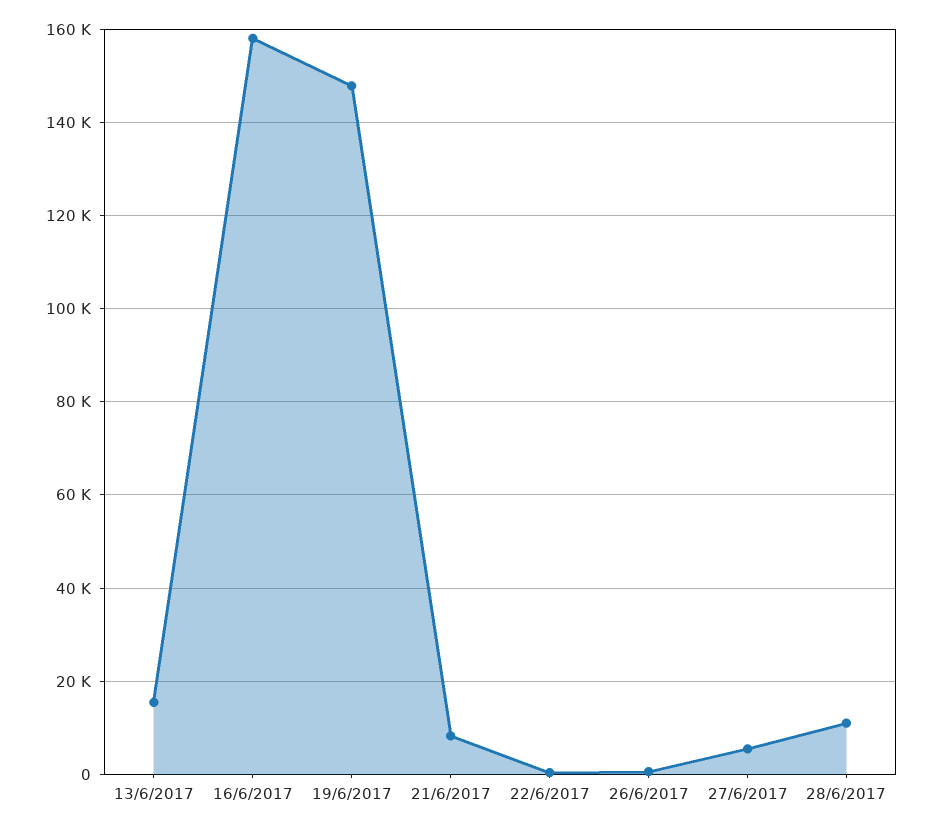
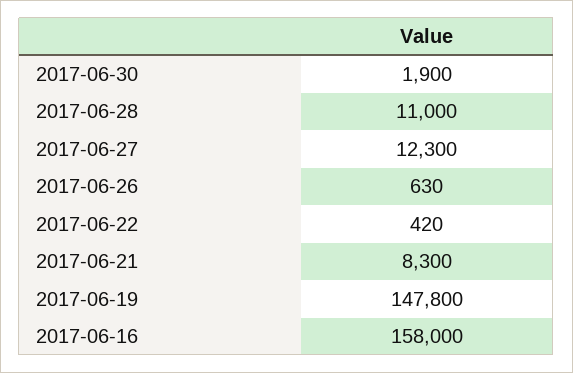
13/6/2017: 16000 -> none
27/6/2017: 6000 -> 12300
2017-06-30: none -> 1900

